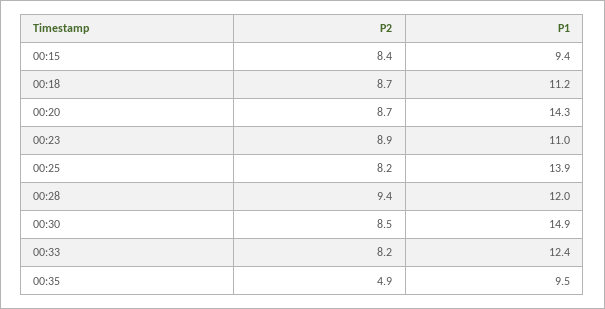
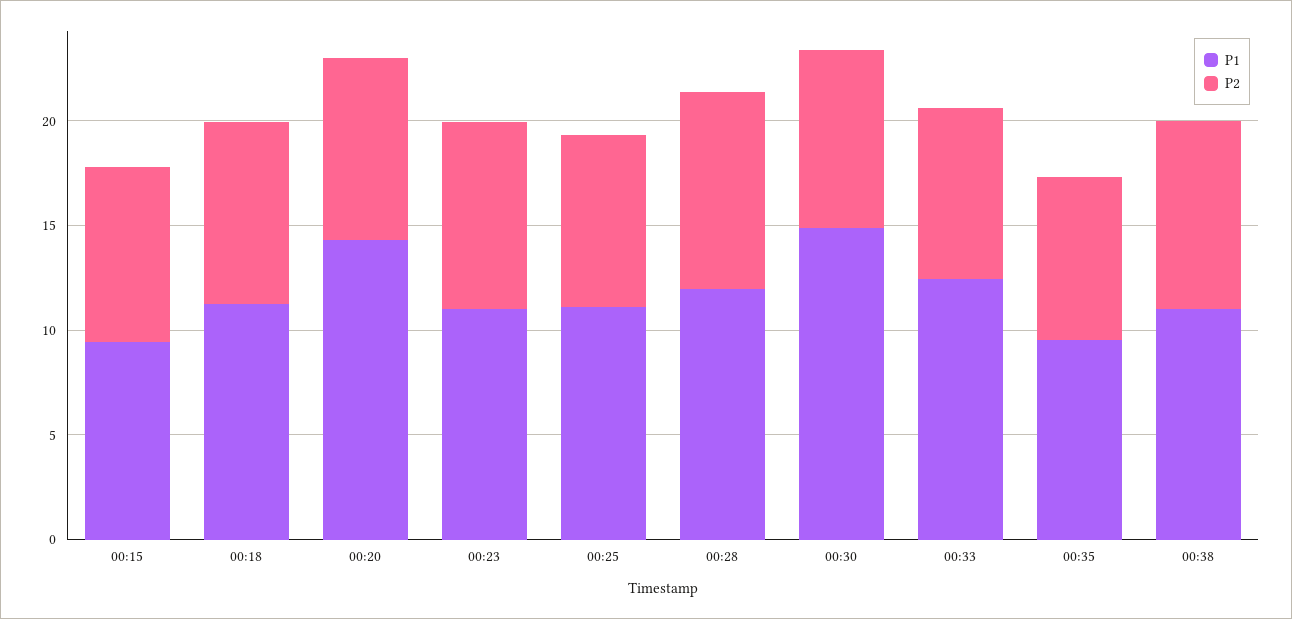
P1, 00:25: 13.9 -> 11
P2, 00:35: 4.9 -> 8
P1, 00:38: none -> 11
P2, 00:38: none -> 9

